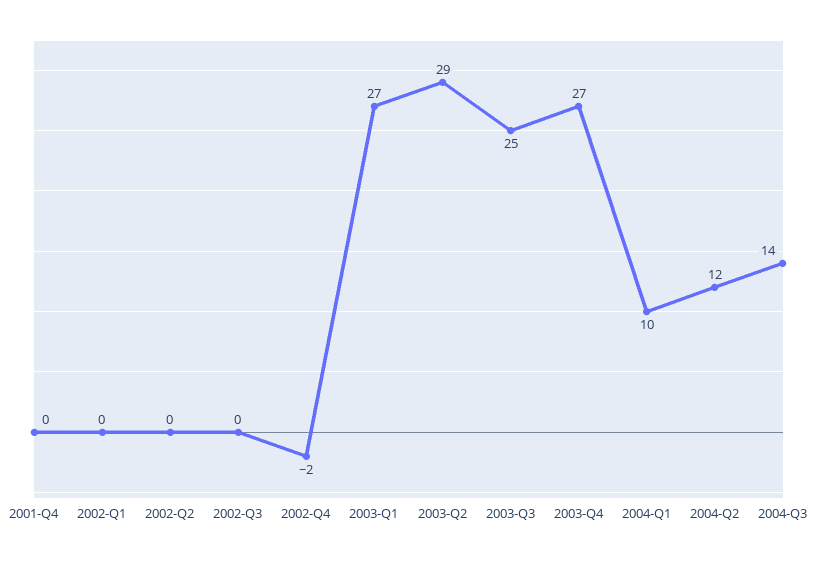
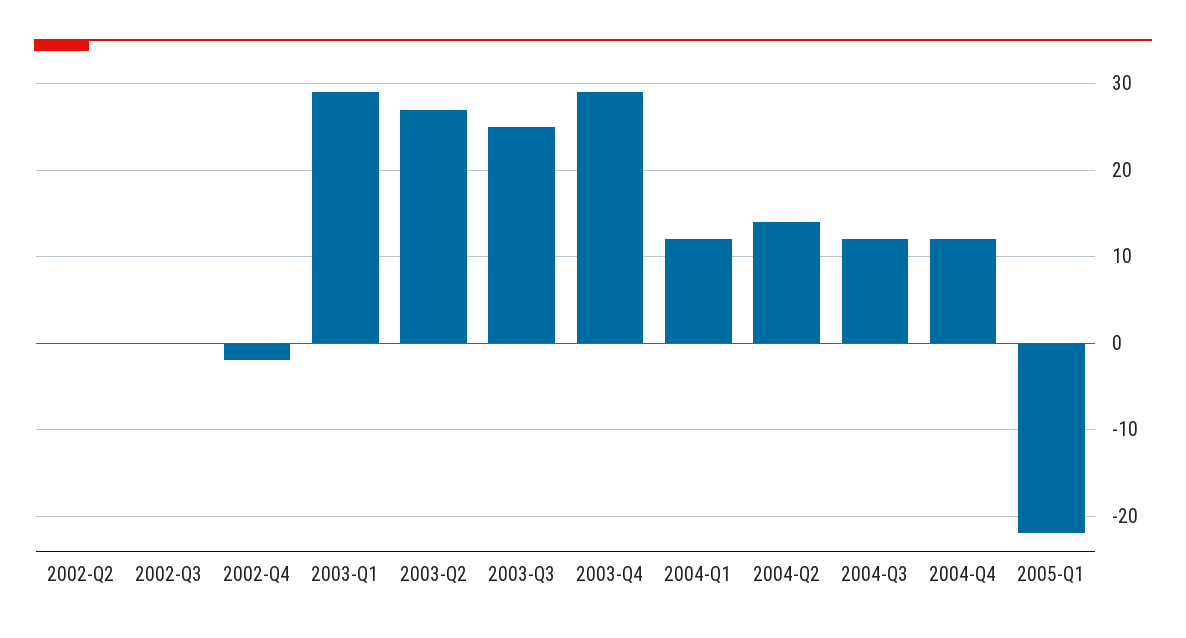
2001-Q4: 0 -> none
2002-Q1: 0 -> none
2003-Q1: 27 -> 29
2003-Q2: 29 -> 27
2003-Q4: 27 -> 29
2004-Q1: 10 -> 12
2004-Q2: 12 -> 14
2004-Q3: 14 -> 12
2004-Q4: none -> 12
2005-Q1: none -> -22

